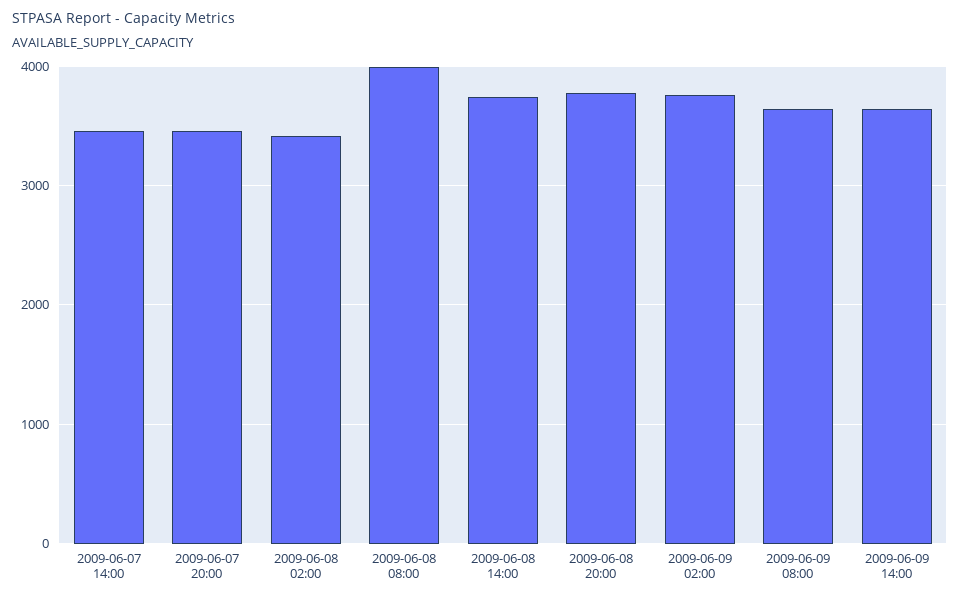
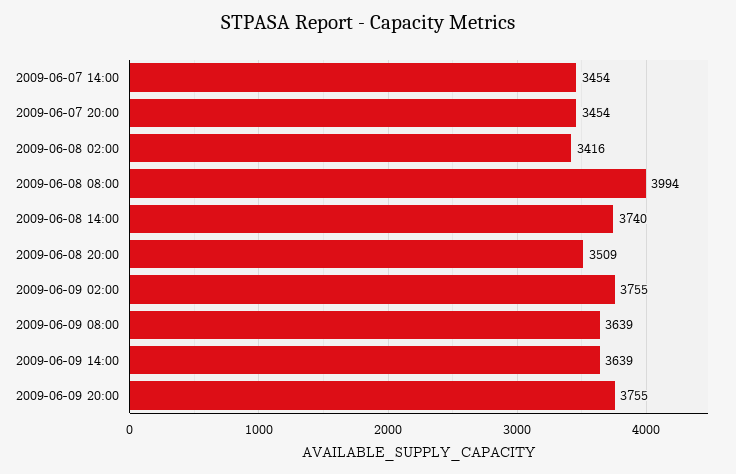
2009-06-08 20:00: 3800 -> 3509
2009-06-09 20:00: none -> 3755

